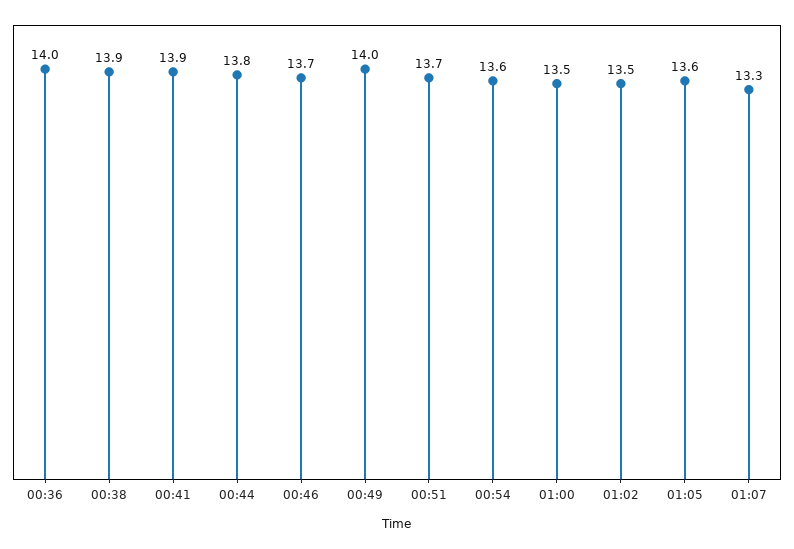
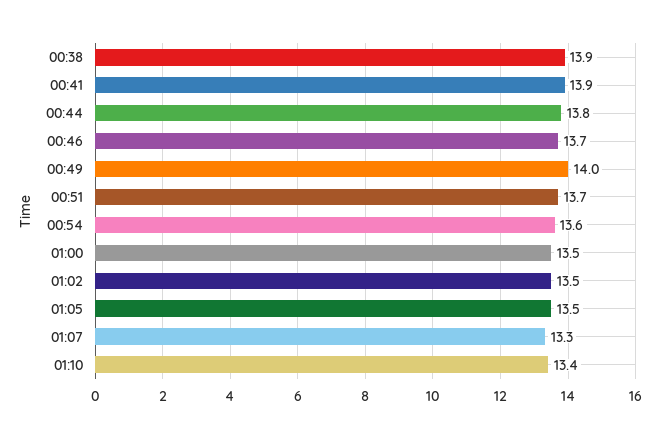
00:36: 14 -> none
01:05: 13.6 -> 13.5
01:10: none -> 13.4

